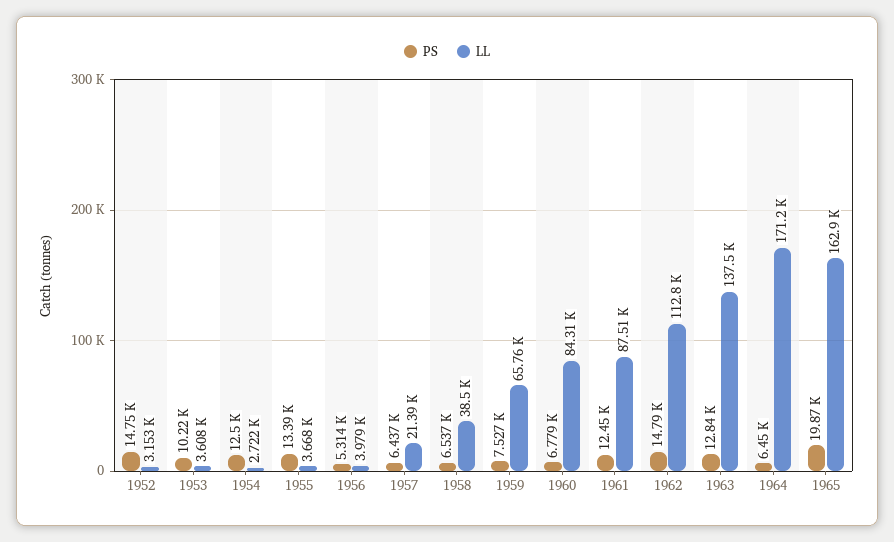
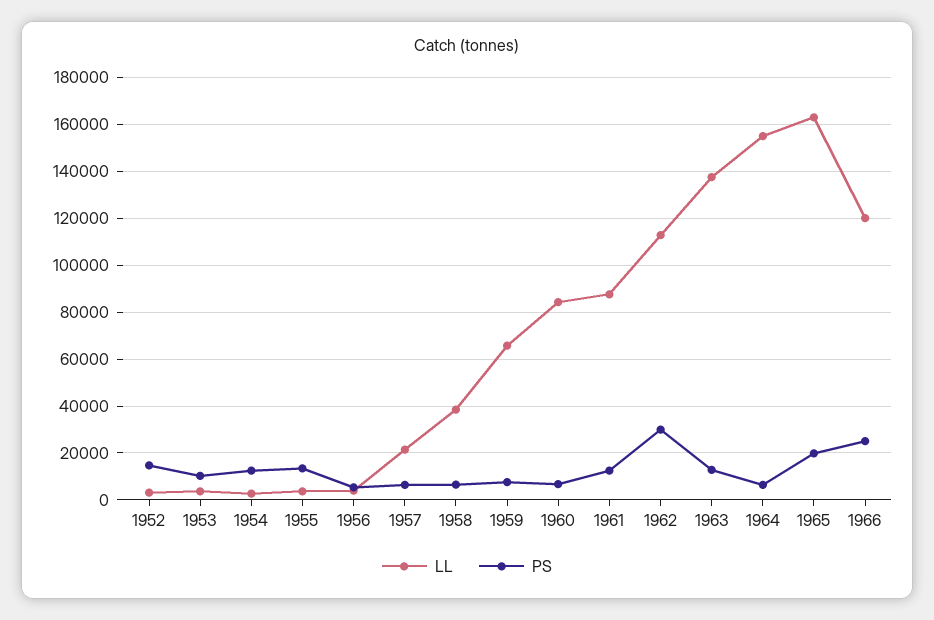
PS, 1962: 14790 -> 30000
LL, 1964: 171200 -> 155000
LL, 1966: none -> 120000
PS, 1966: none -> 25000

